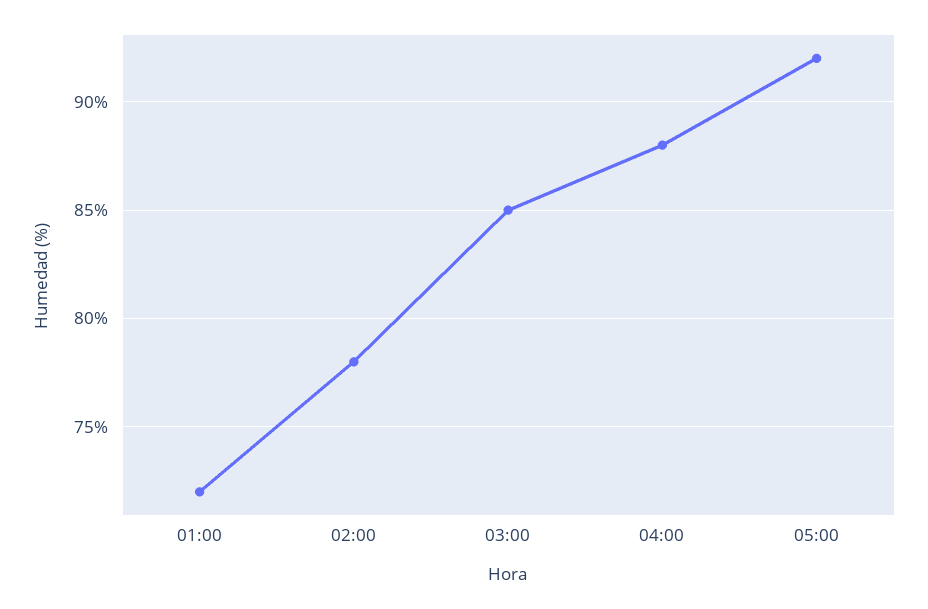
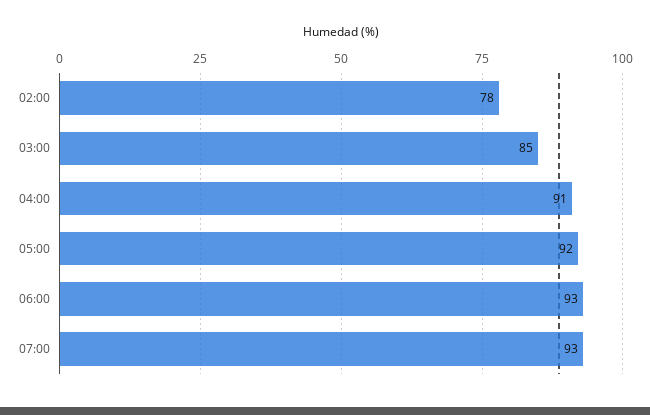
01:00: 72 -> none
04:00: 88 -> 91
06:00: none -> 93
07:00: none -> 93

